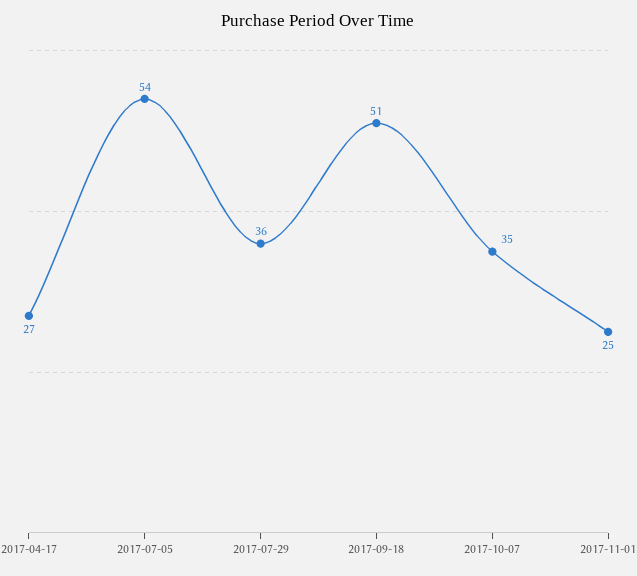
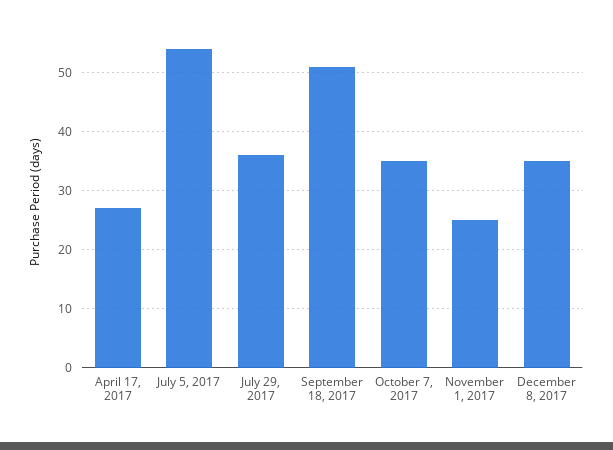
December 8, 2017: none -> 35

